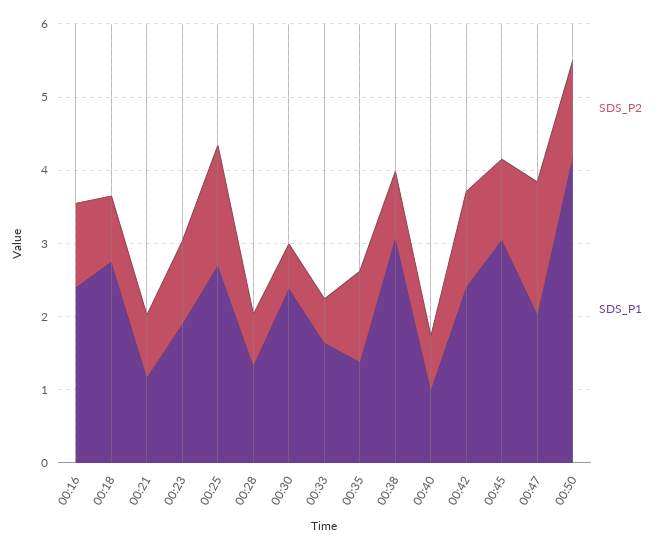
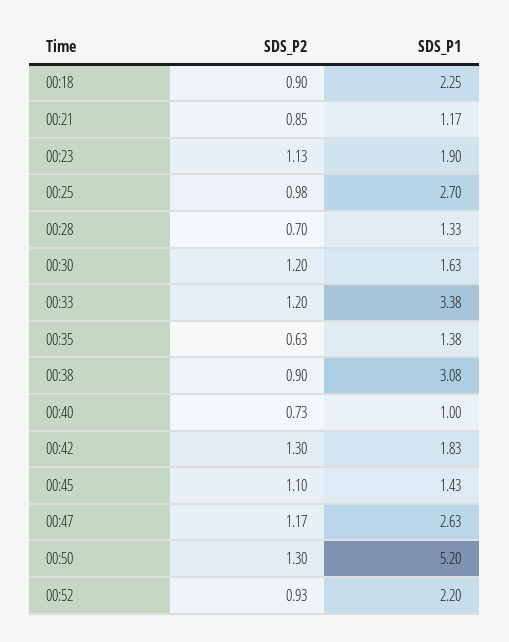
SDS_P2, 00:16: 1.2 -> none
SDS_P1, 00:16: 2.4 -> none
SDS_P1, 00:18: 2.8 -> 2.25
SDS_P2, 00:25: 1.6 -> 0.98
SDS_P2, 00:30: 0.6 -> 1.2
SDS_P1, 00:30: 2.4 -> 1.63
SDS_P2, 00:33: 0.6 -> 1.2
SDS_P1, 00:33: 1.6 -> 3.38
SDS_P2, 00:35: 1.2 -> 0.63
SDS_P1, 00:42: 2.4 -> 1.83
SDS_P1, 00:45: 3 -> 1.43
SDS_P2, 00:47: 1.8 -> 1.17
SDS_P1, 00:47: 2 -> 2.63
SDS_P1, 00:50: 4.2 -> 5.2
SDS_P2, 00:52: none -> 0.93
SDS_P1, 00:52: none -> 2.2

